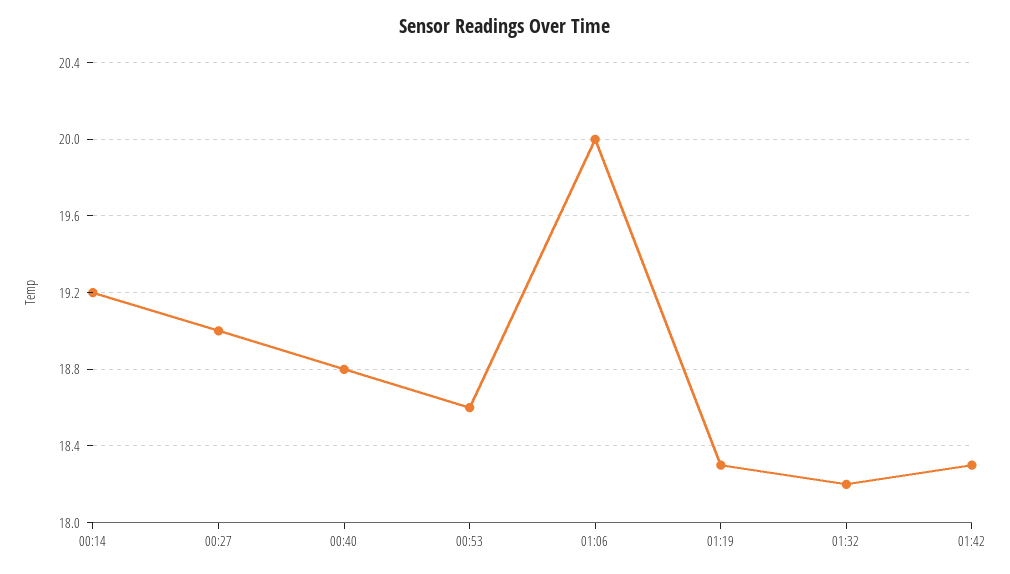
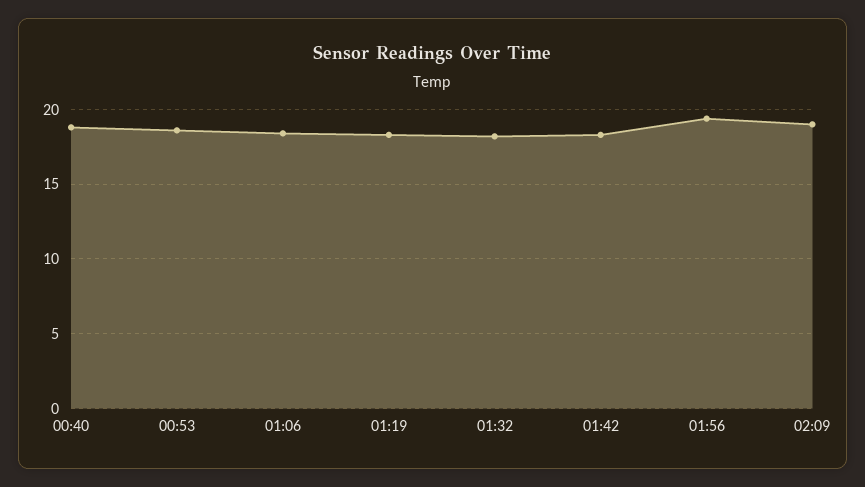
00:14: 19.2 -> none
00:27: 19 -> none
01:06: 20 -> 18.5
01:56: none -> 19.5
02:09: none -> 19

